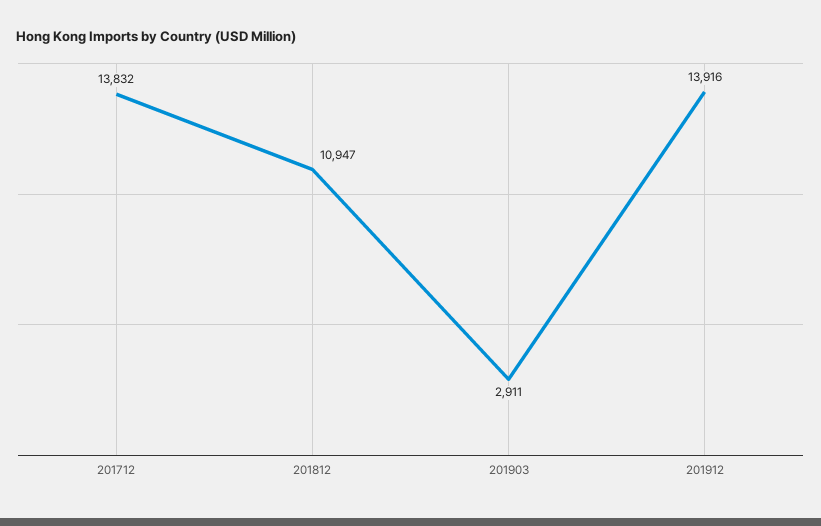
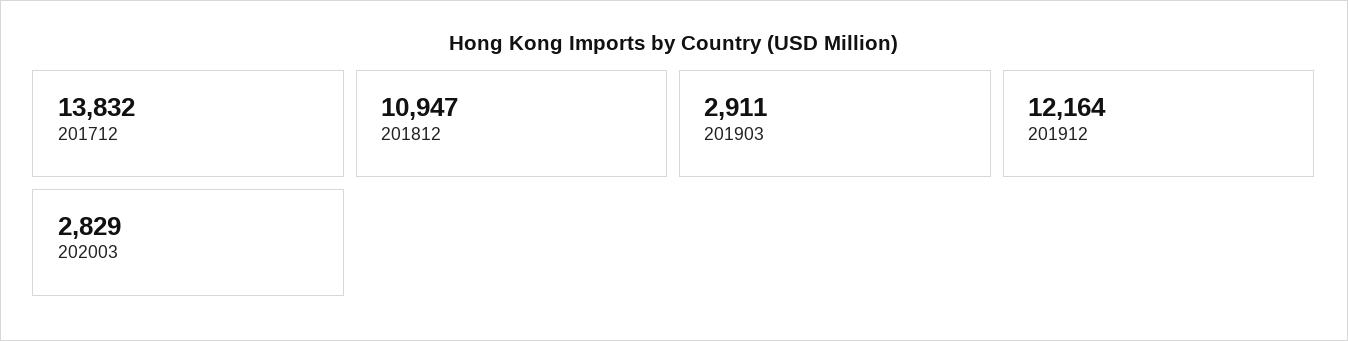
201912: 13916 -> 12164
202003: none -> 2829

